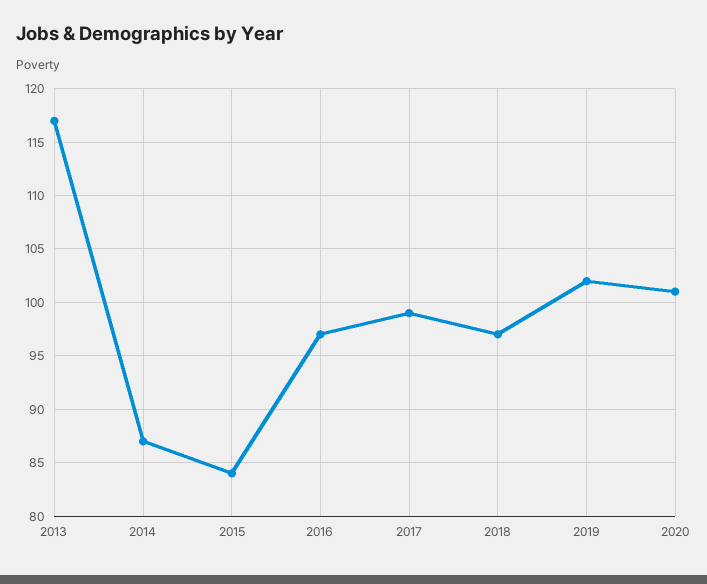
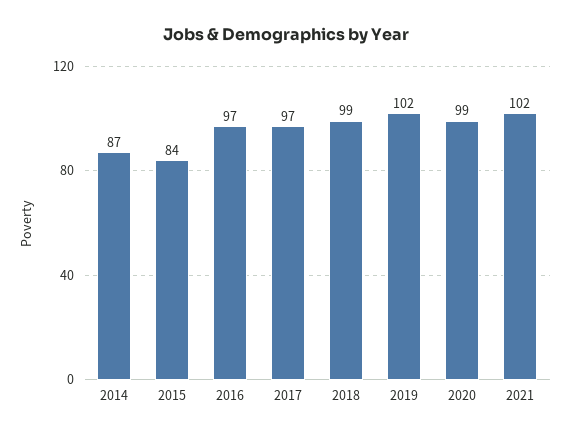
2013: 117 -> none
2017: 99 -> 97
2018: 97 -> 99
2020: 101 -> 99
2021: none -> 102

